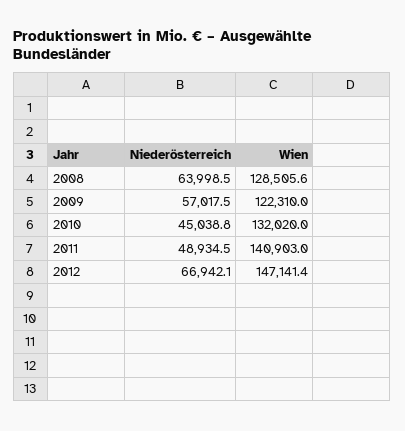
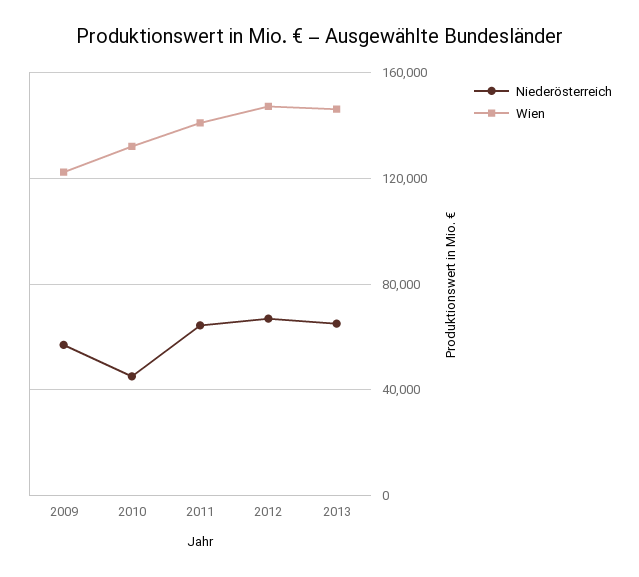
Niederösterreich, 2008: 63998.5 -> none
Wien, 2008: 128505.6 -> none
Niederösterreich, 2011: 48934.5 -> 65000
Niederösterreich, 2013: none -> 65000
Wien, 2013: none -> 145000

